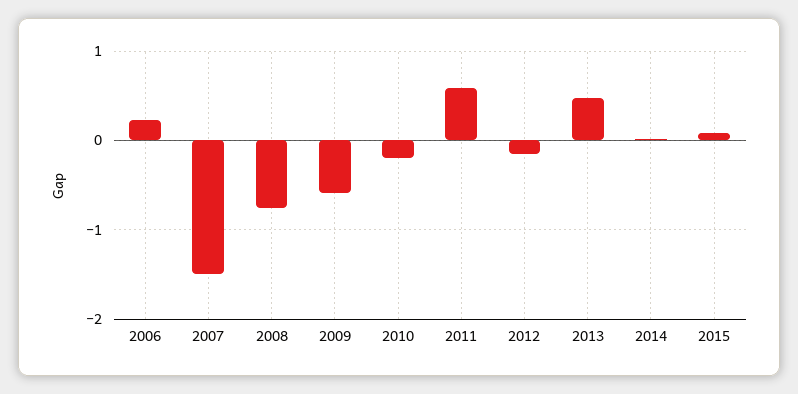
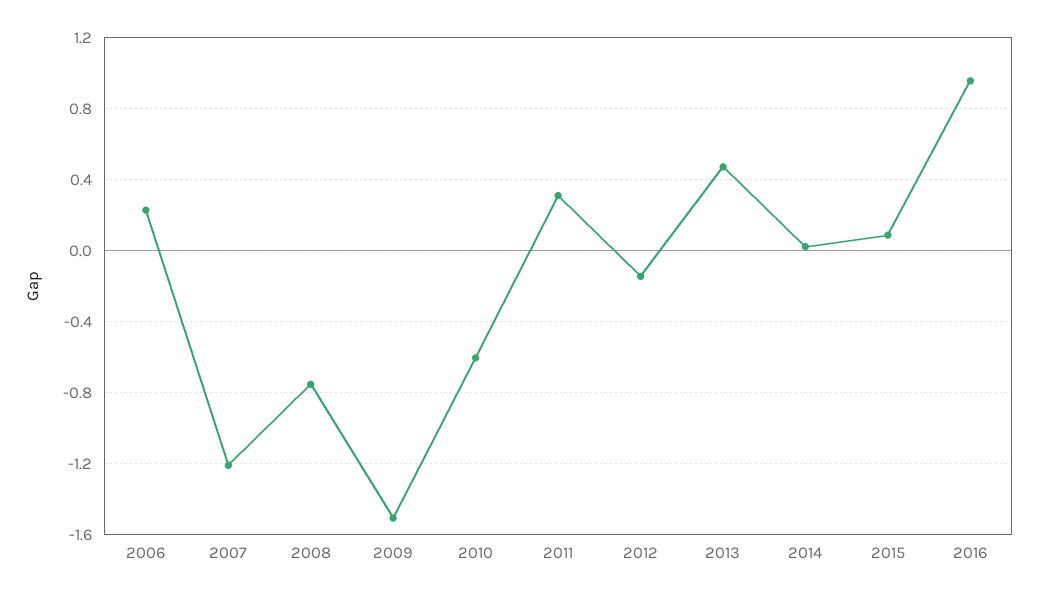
2007: -1.5 -> -1.2
2009: -0.6 -> -1.5
2010: -0.2 -> -0.6
2011: 0.6 -> 0.3
2016: none -> 0.95

